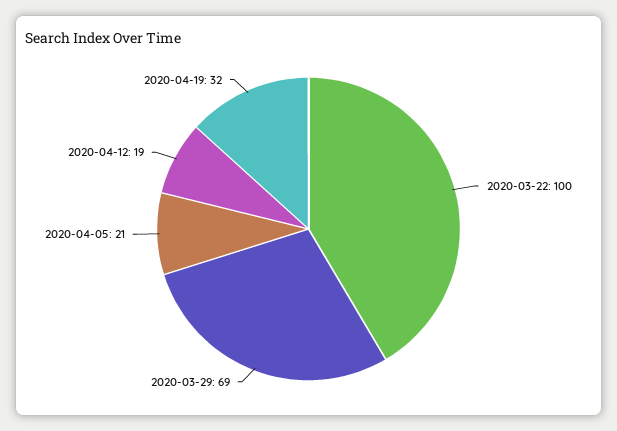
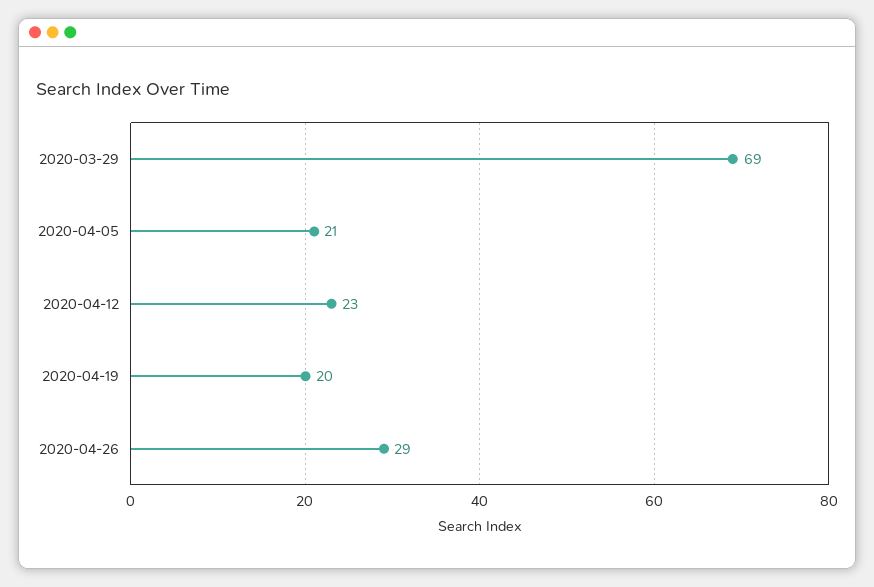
2020-03-22: 100 -> none
2020-04-12: 19 -> 23
2020-04-19: 32 -> 20
2020-04-26: none -> 29

